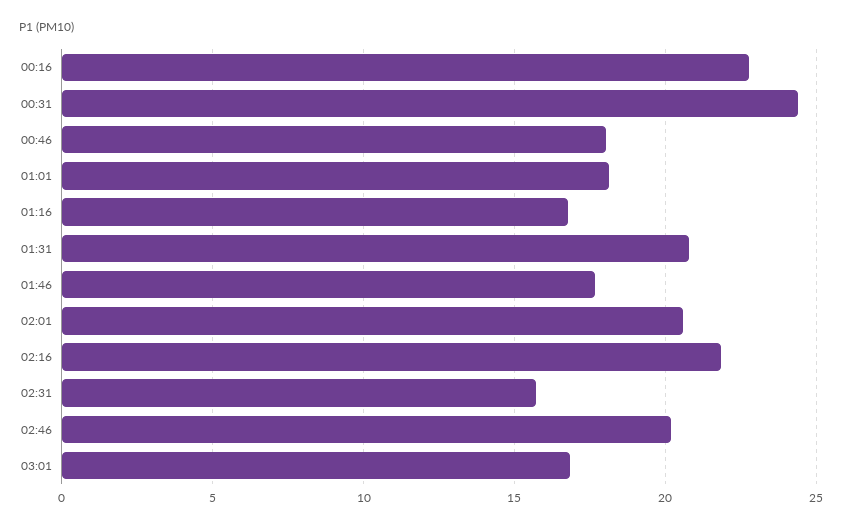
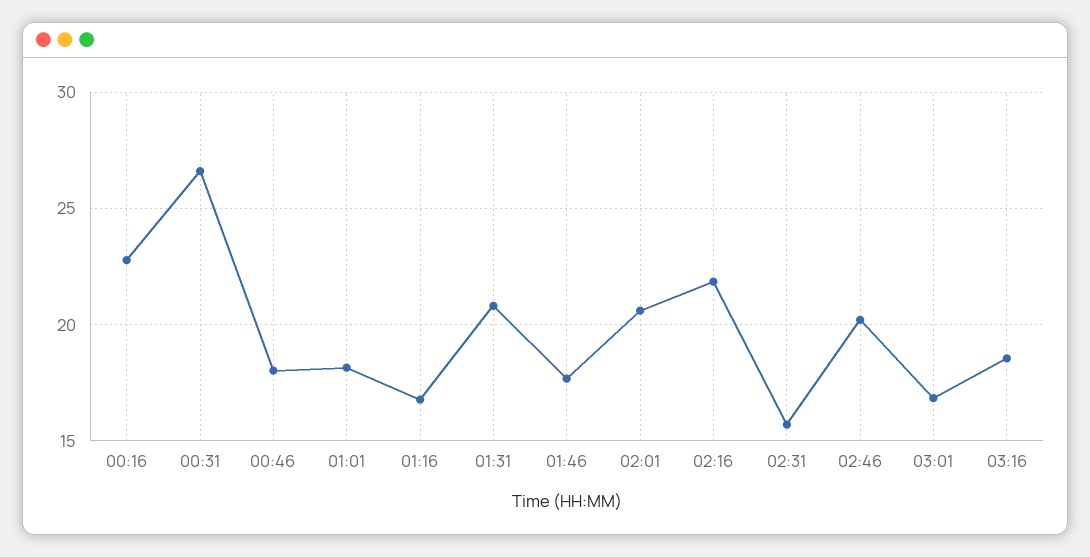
00:31: 24.5 -> 26.5
03:16: none -> 18.5

